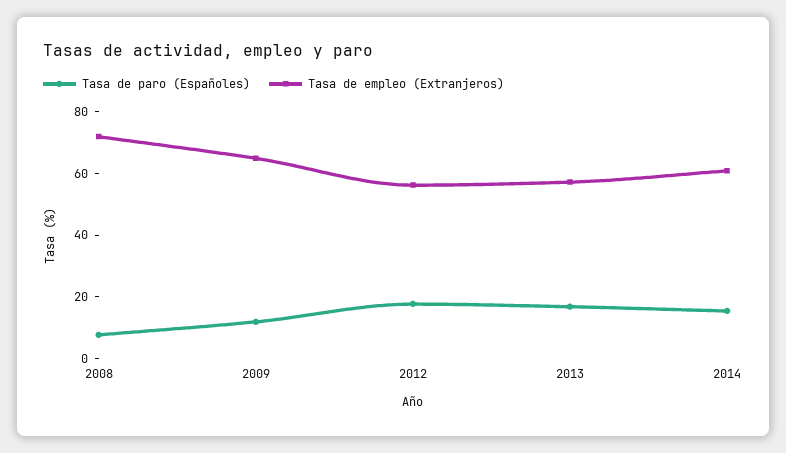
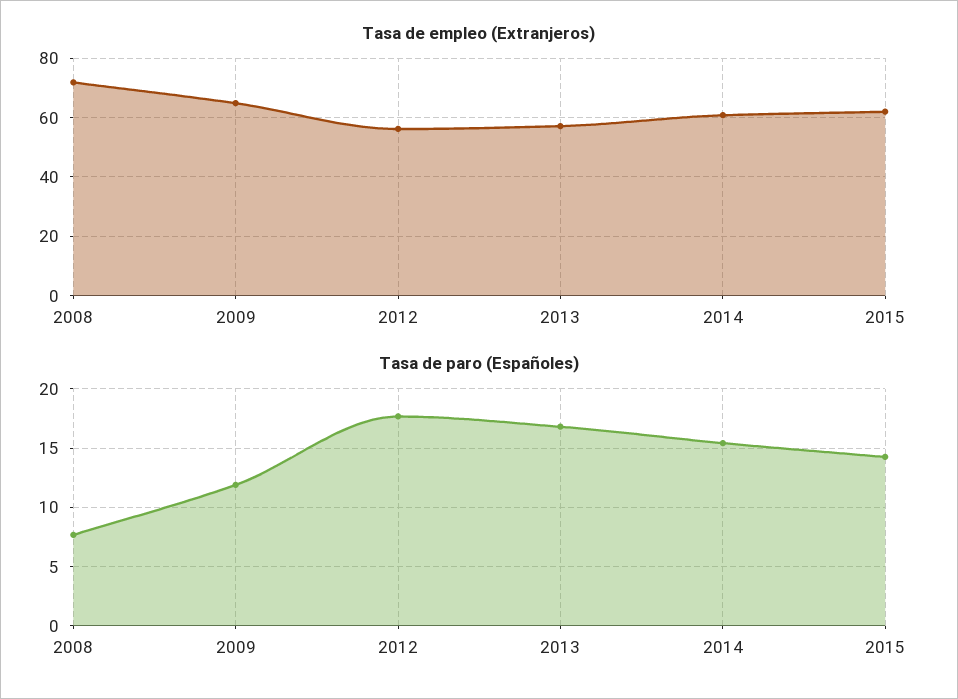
Tasa de empleo (Extranjeros), 2015: none -> 62.5
Tasa de paro (Españoles), 2015: none -> 14

